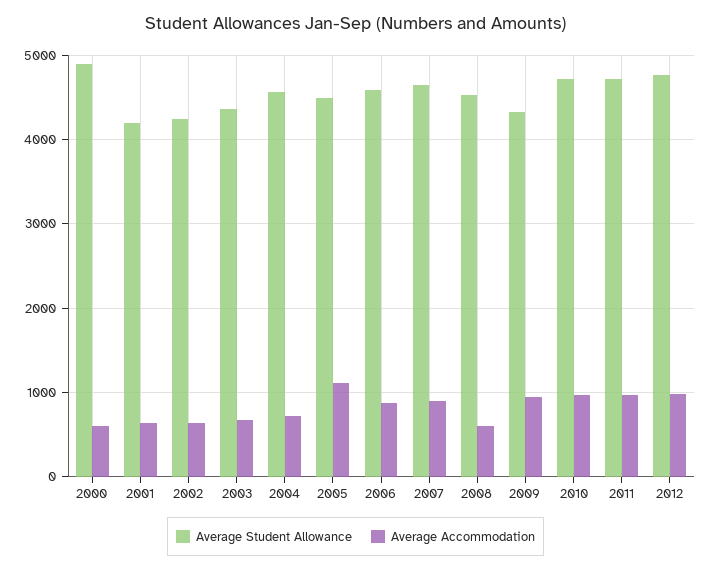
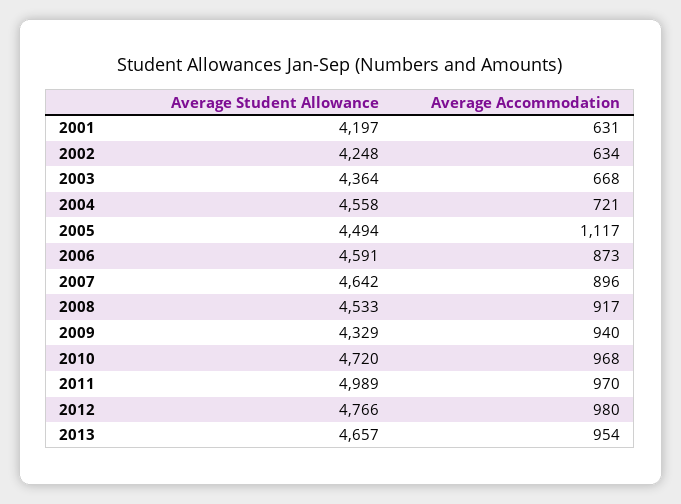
Average Student Allowance, 2000: 4900 -> none
Average Accommodation, 2000: 600 -> none
Average Accommodation, 2008: 600 -> 917
Average Student Allowance, 2011: 4700 -> 4989
Average Student Allowance, 2013: none -> 4657
Average Accommodation, 2013: none -> 954

